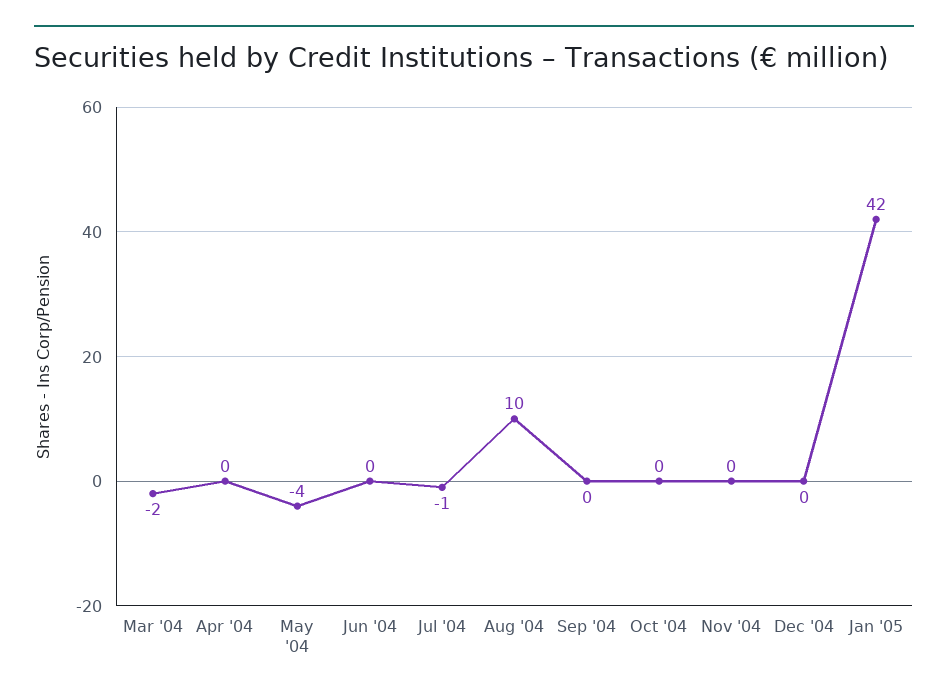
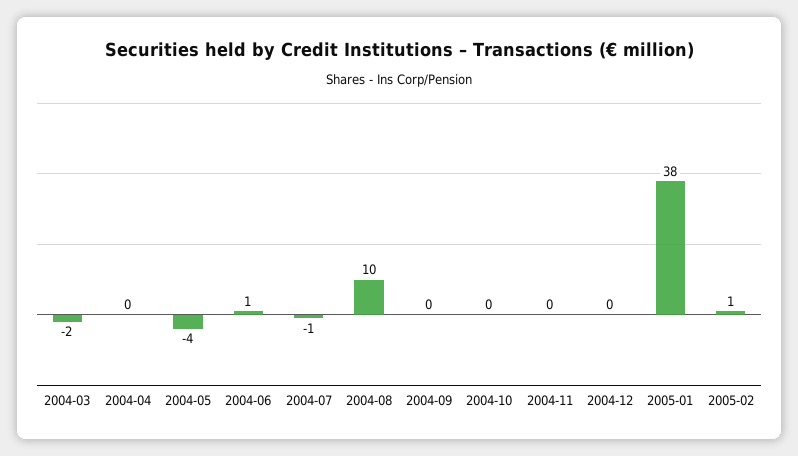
Jun '04: 0 -> 1
Jan '05: 42 -> 38
2005-02: none -> 1

